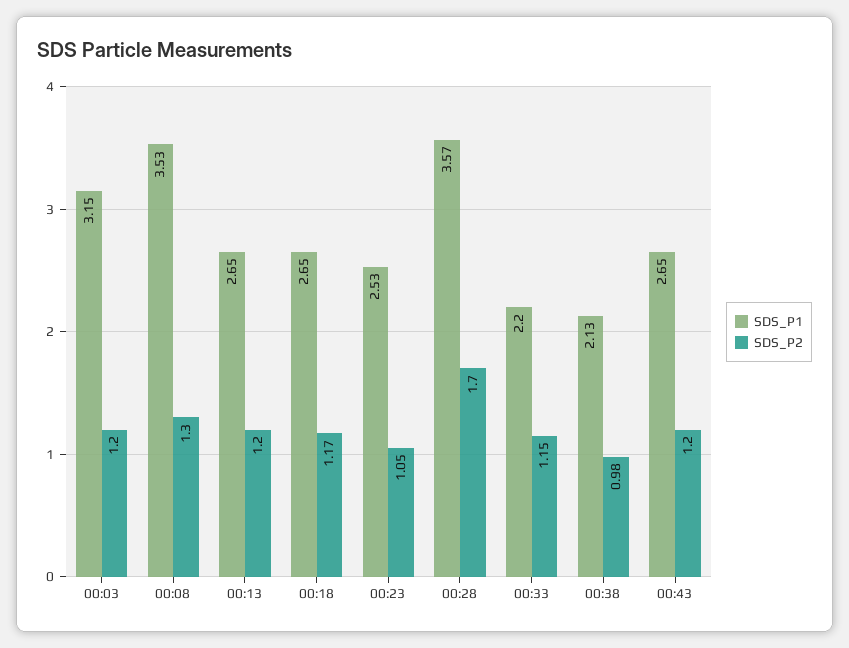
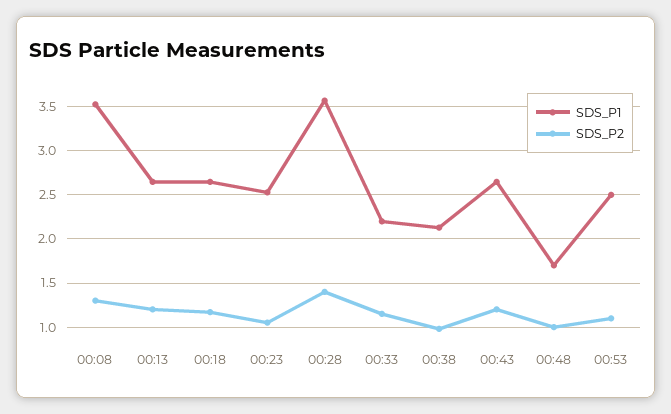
SDS_P1, 00:03: 3.15 -> none
SDS_P2, 00:03: 1.2 -> none
SDS_P2, 00:28: 1.7 -> 1.4
SDS_P1, 00:48: none -> 1.7
SDS_P2, 00:48: none -> 1
SDS_P1, 00:53: none -> 2.5
SDS_P2, 00:53: none -> 1.1

